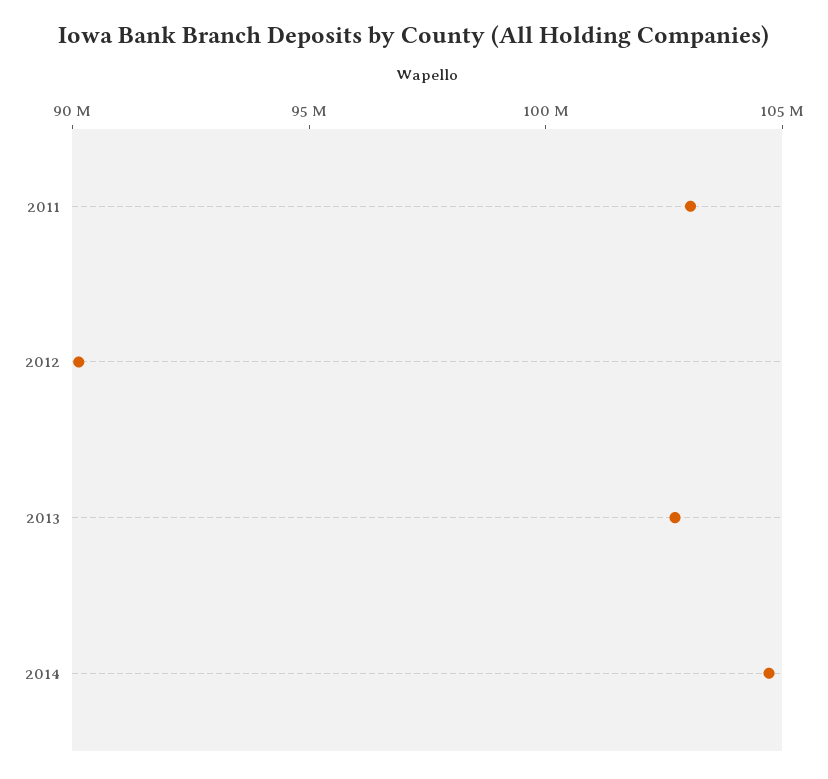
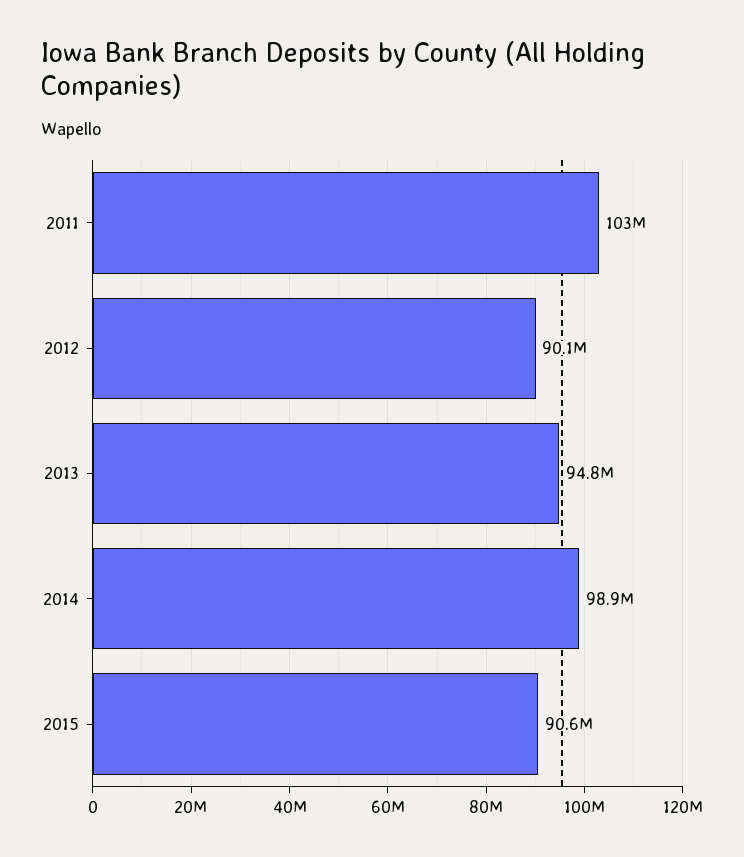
2013: 103000000 -> 94800000
2014: 105000000 -> 98900000
2015: none -> 90600000

